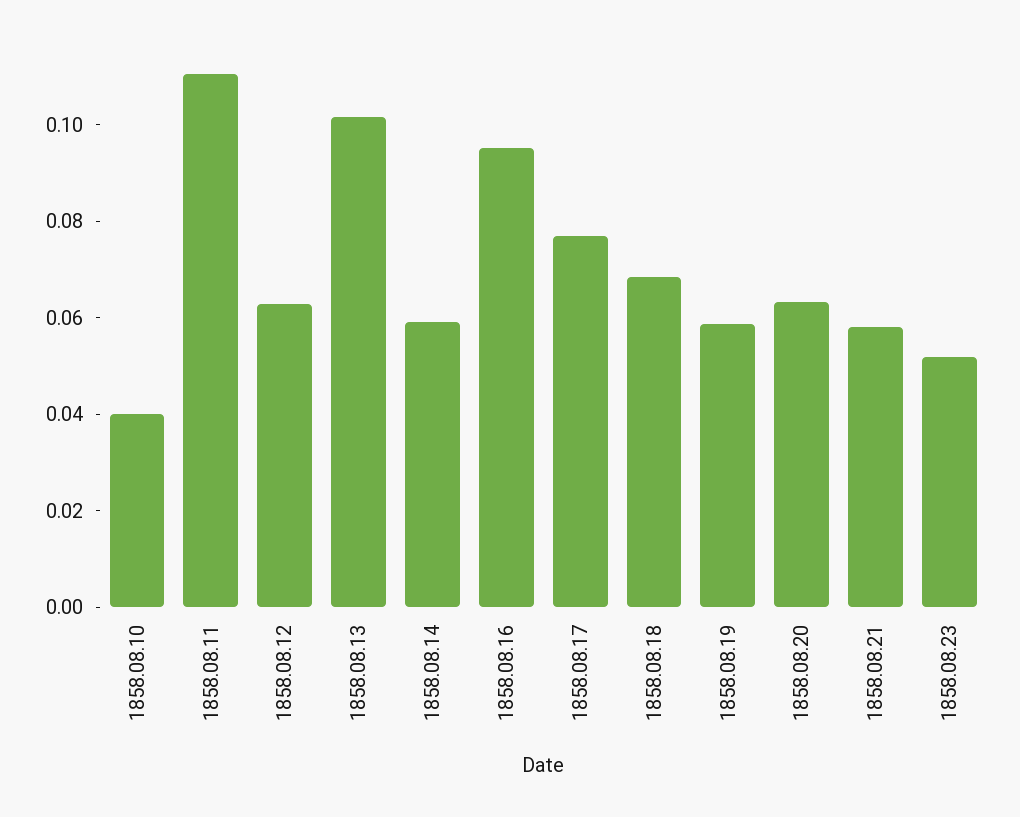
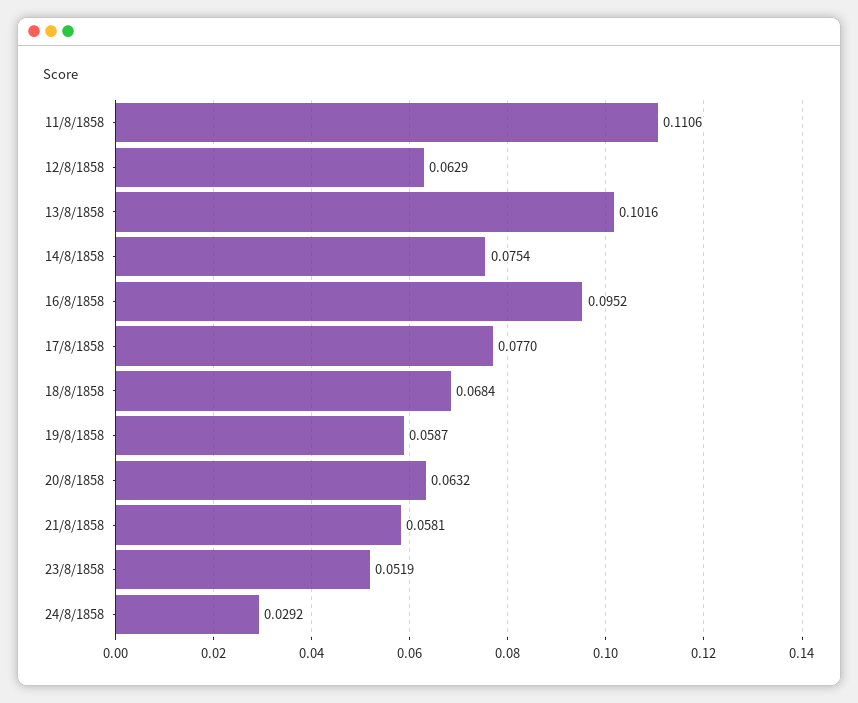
1858.08.10: 0.04 -> none
1858.08.14: 0.06 -> 0.0754
24/8/1858: none -> 0.0292

